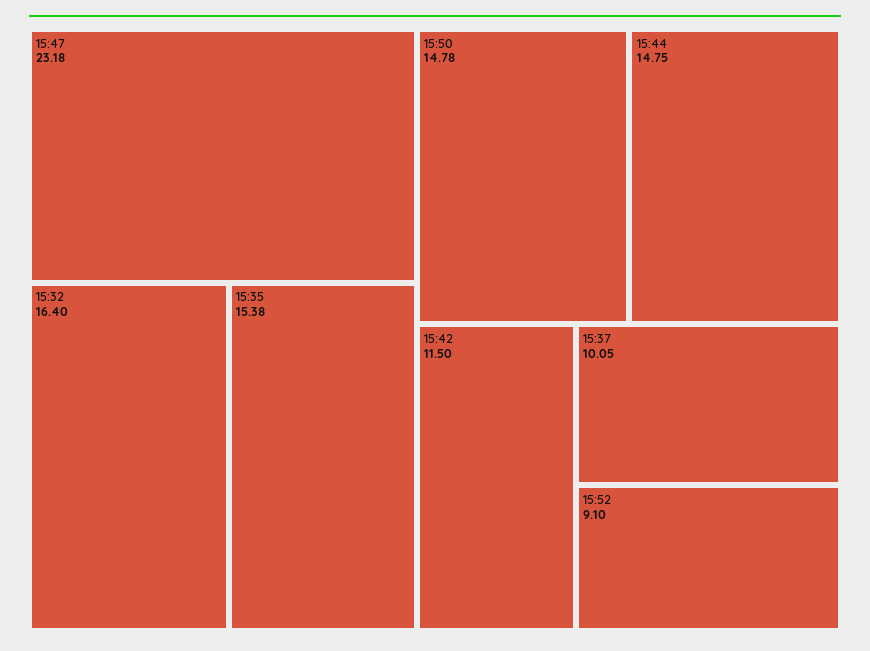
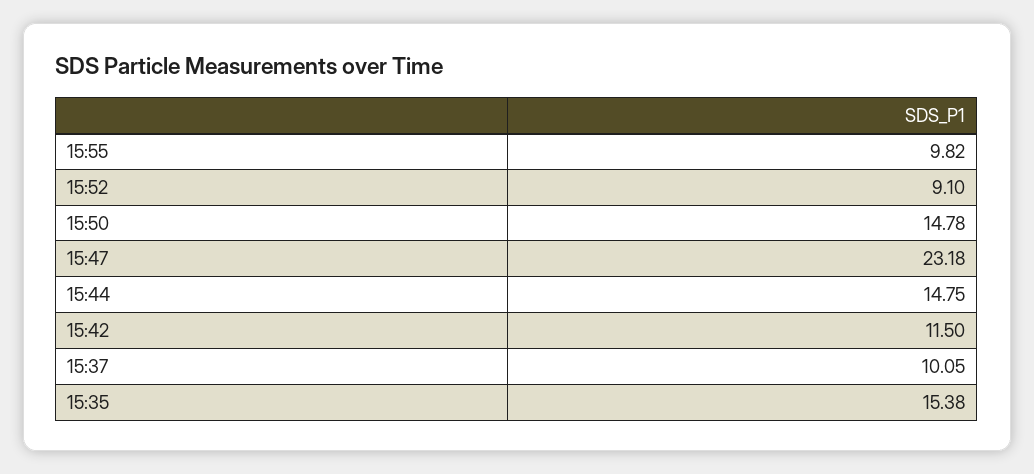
15:32: 16.4 -> none
15:55: none -> 9.82

